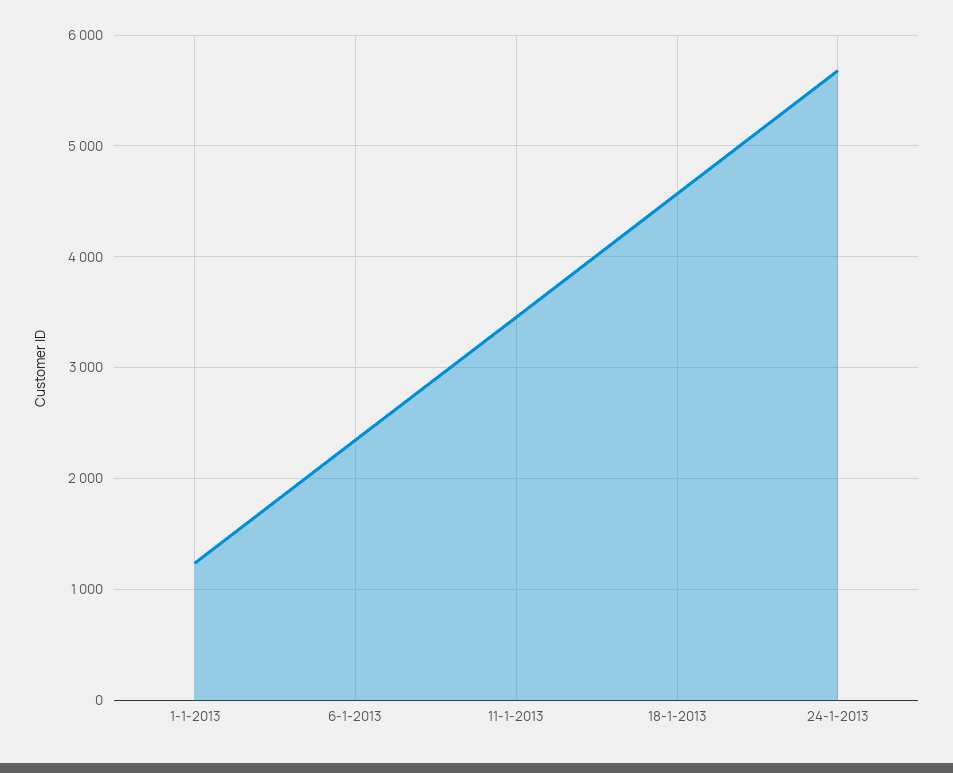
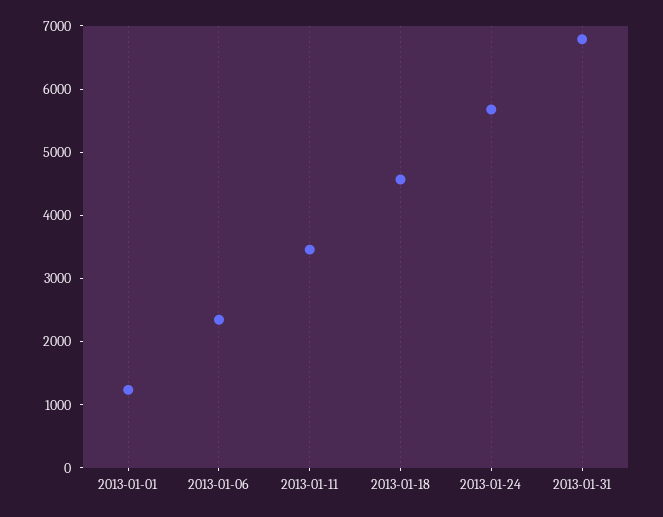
2013-01-31: none -> 6800

